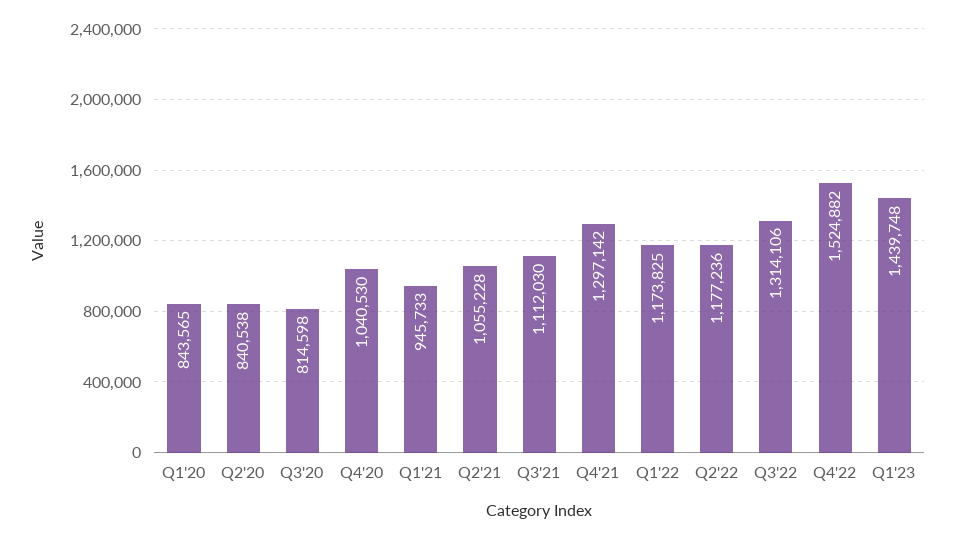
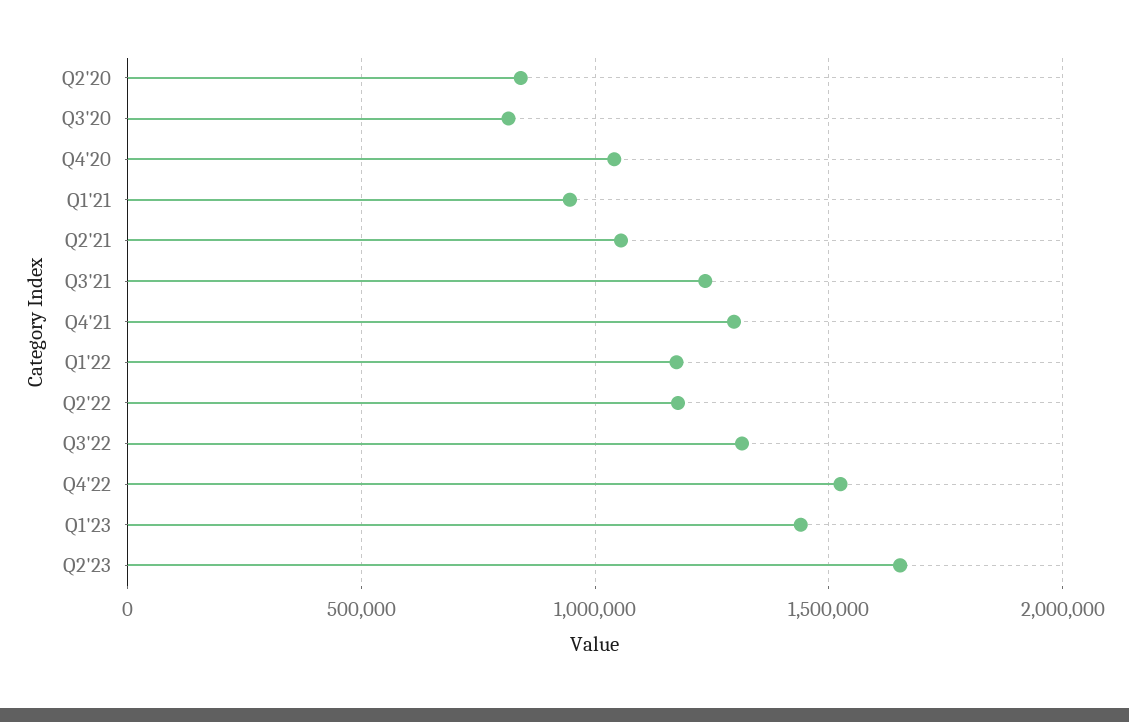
Q1'20: 843565 -> none
Q3'21: 1112030 -> 1250000
Q2'23: none -> 1650000

